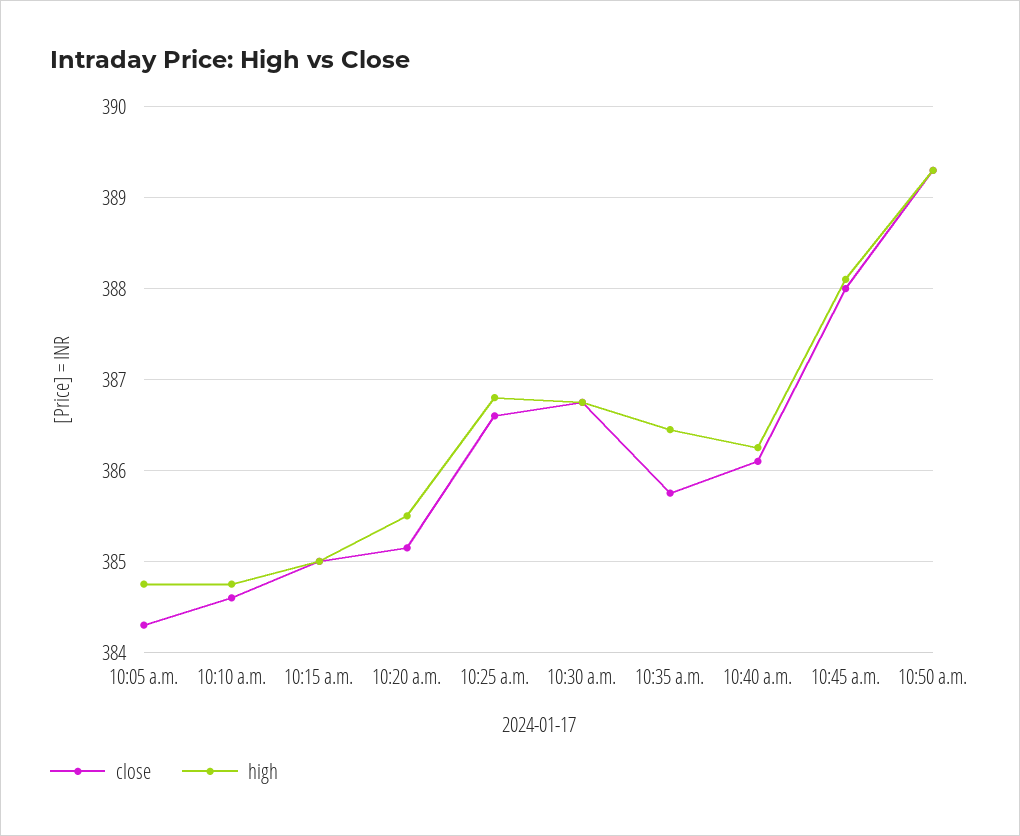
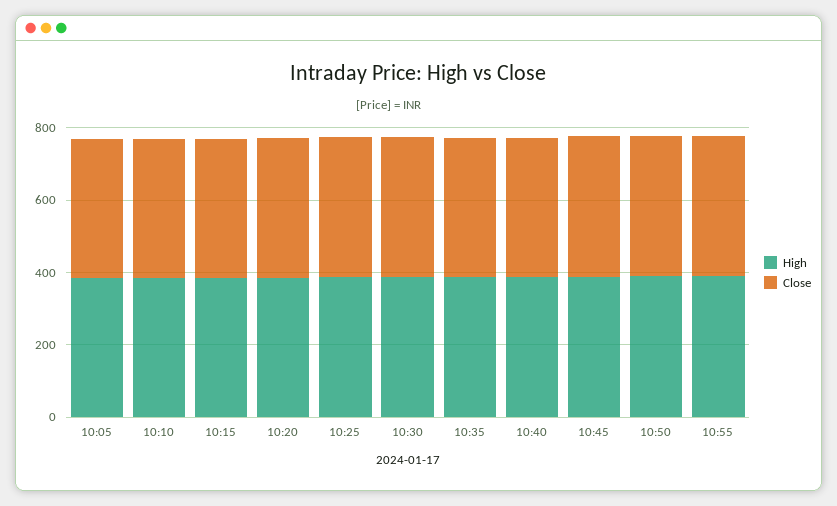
high, 10:55: none -> 400
close, 10:55: none -> 400

